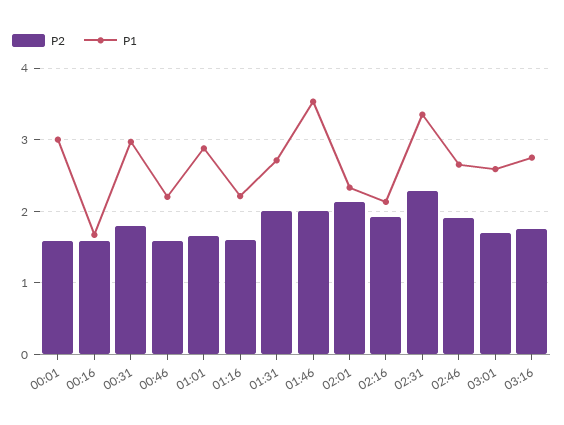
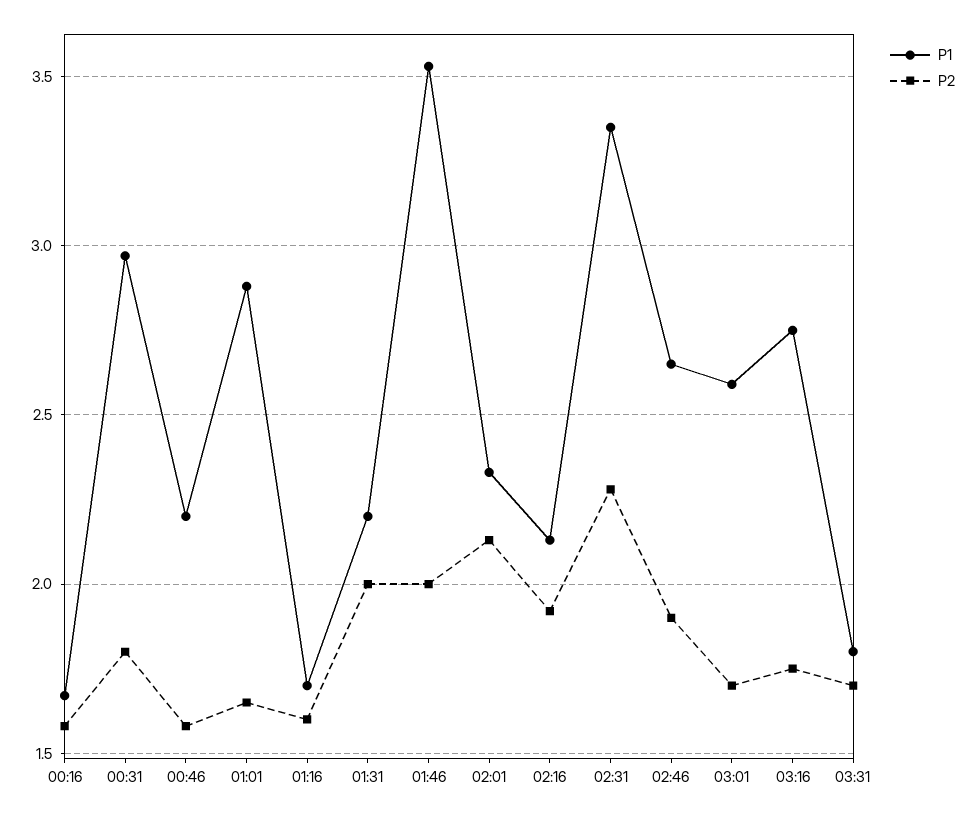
P2, 00:01: 1.6 -> none
P1, 00:01: 3 -> none
P1, 01:16: 2.2 -> 1.7
P1, 01:31: 2.7 -> 2.2
P1, 03:31: none -> 1.8
P2, 03:31: none -> 1.7

